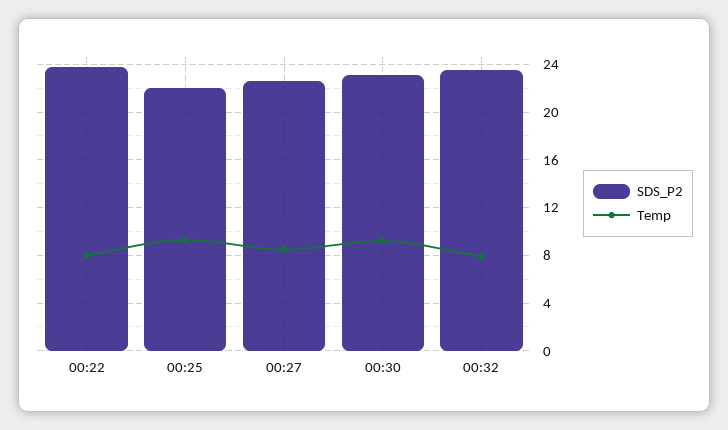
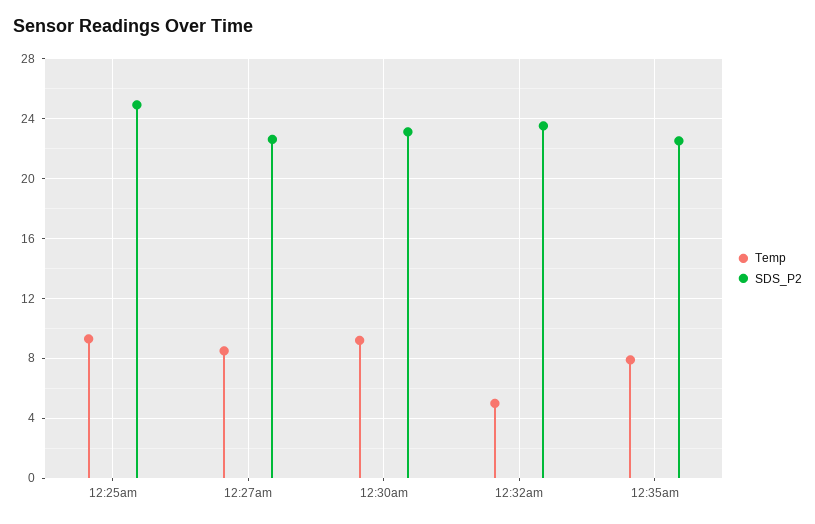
SDS_P2, 00:22: 24 -> none
Temp, 00:22: 8 -> none
SDS_P2, 00:25: 22 -> 25
Temp, 00:32: 8 -> 5
Temp, 12:35am: none -> 8
SDS_P2, 12:35am: none -> 22.5

